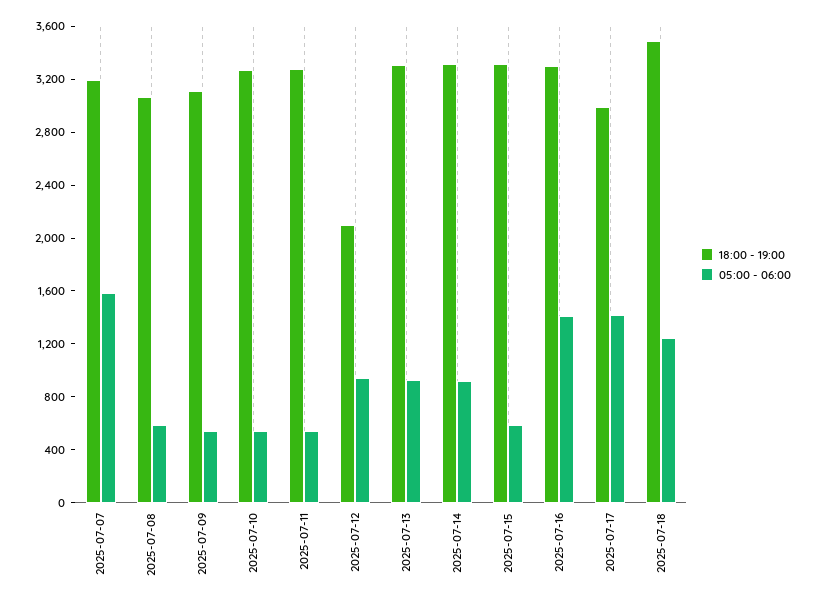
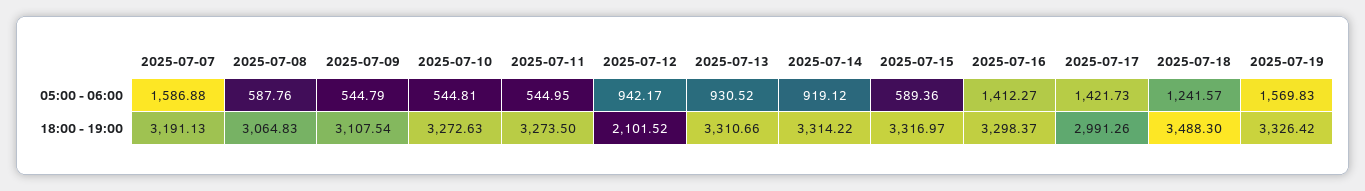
05:00 - 06:00, 2025-07-19: none -> 1569.83
18:00 - 19:00, 2025-07-19: none -> 3326.42

